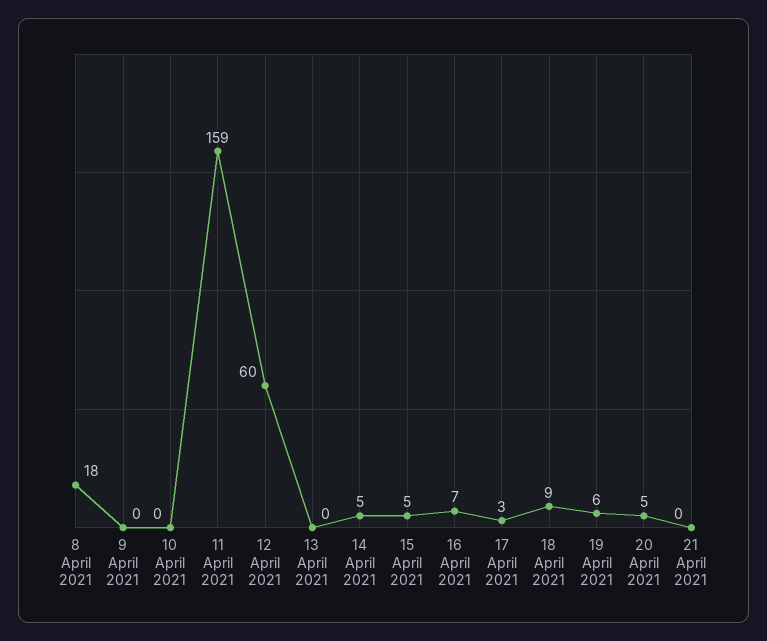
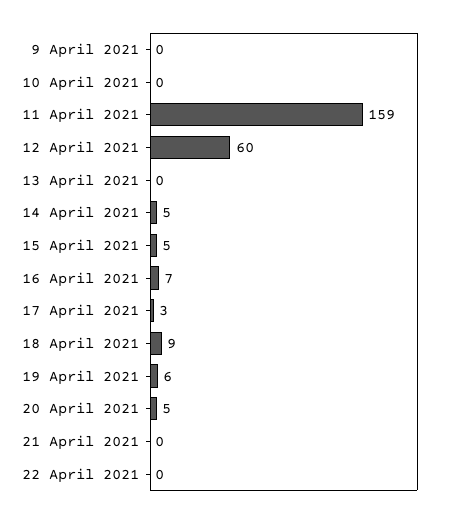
8 April 2021: 18 -> none
22 April 2021: none -> 0

